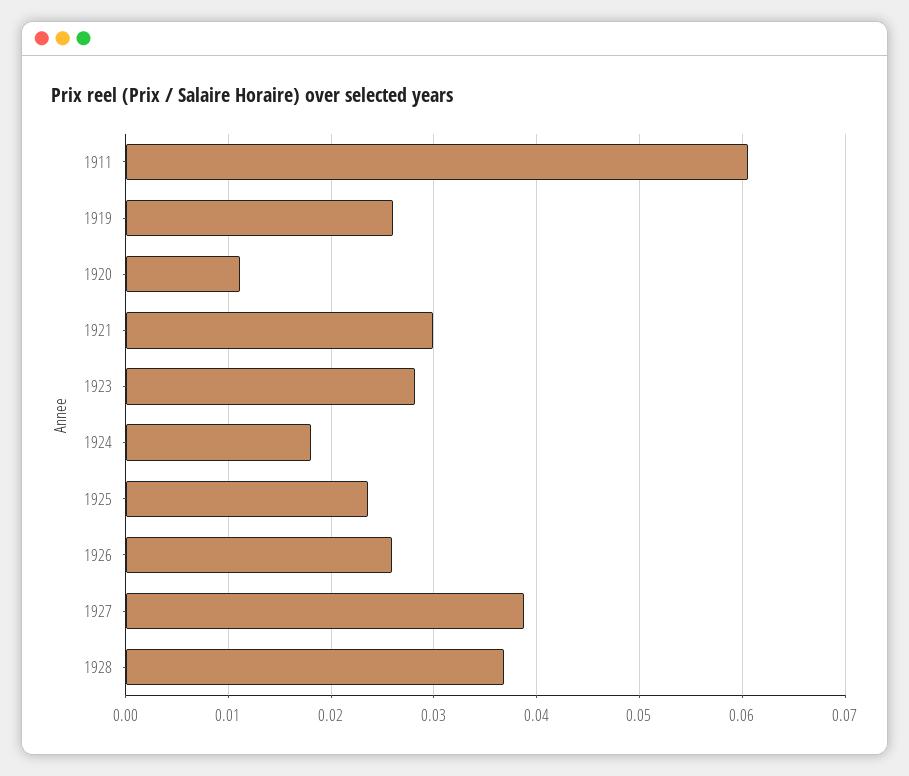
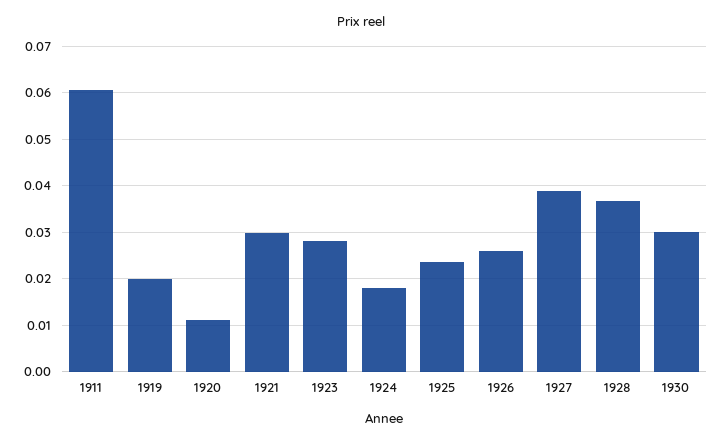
1919: 0.026 -> 0.02
1930: none -> 0.03

